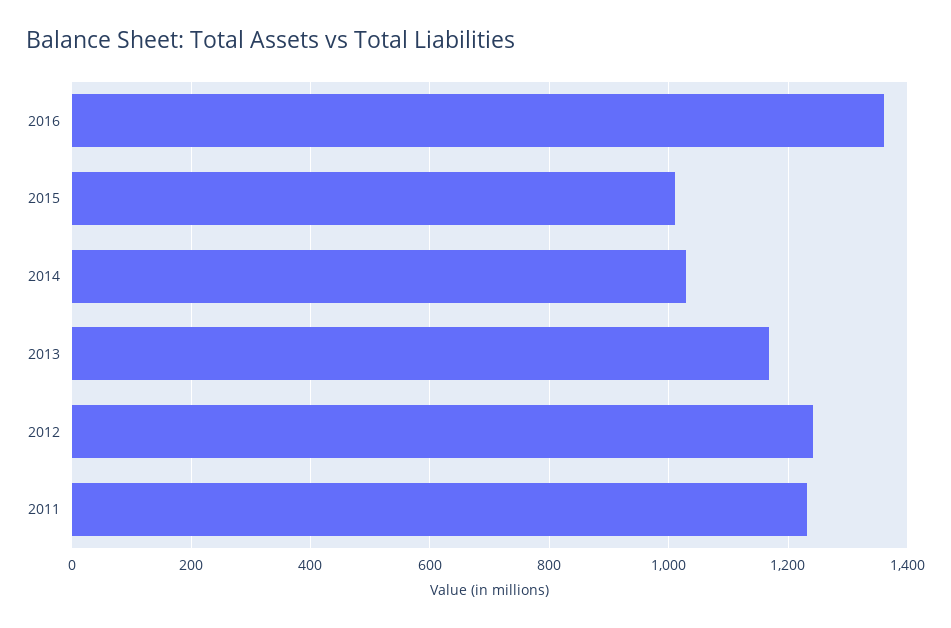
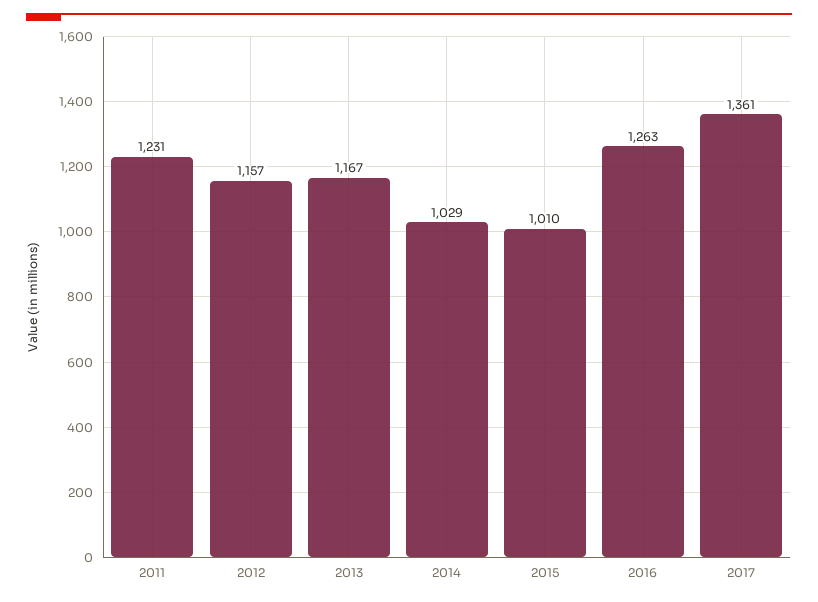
2016: 1360 -> 1263
2012: 1240 -> 1157
2017: none -> 1361

